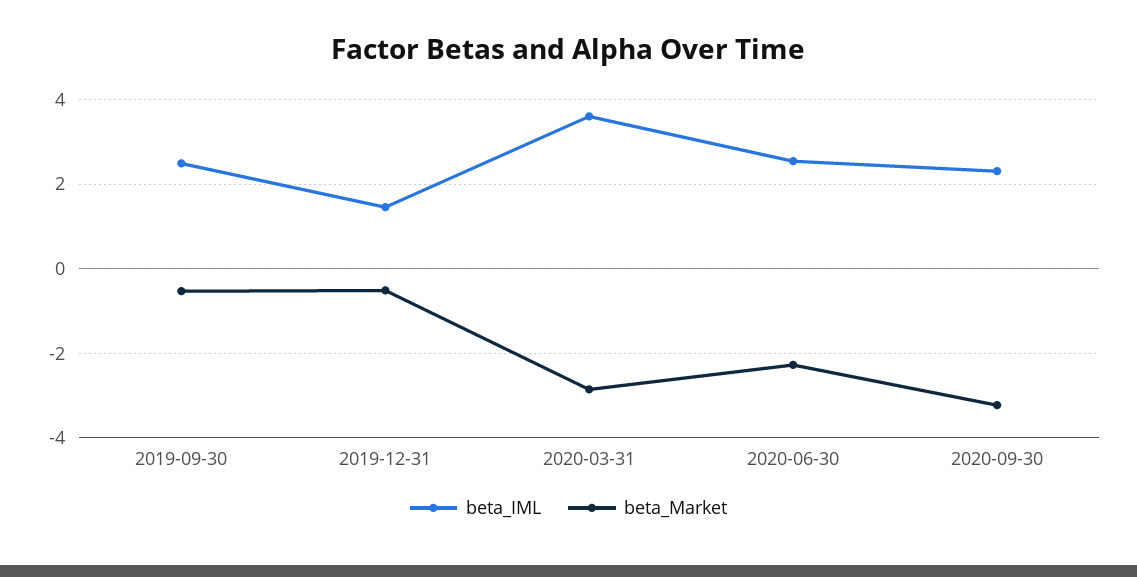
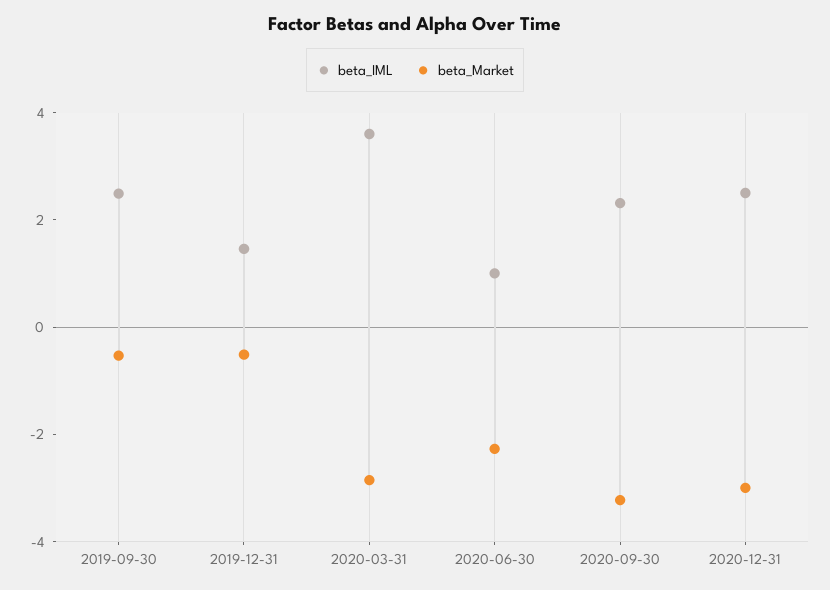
beta_IML, 2020-06-30: 2.6 -> 1
beta_IML, 2020-12-31: none -> 2.5
beta_Market, 2020-12-31: none -> -3

